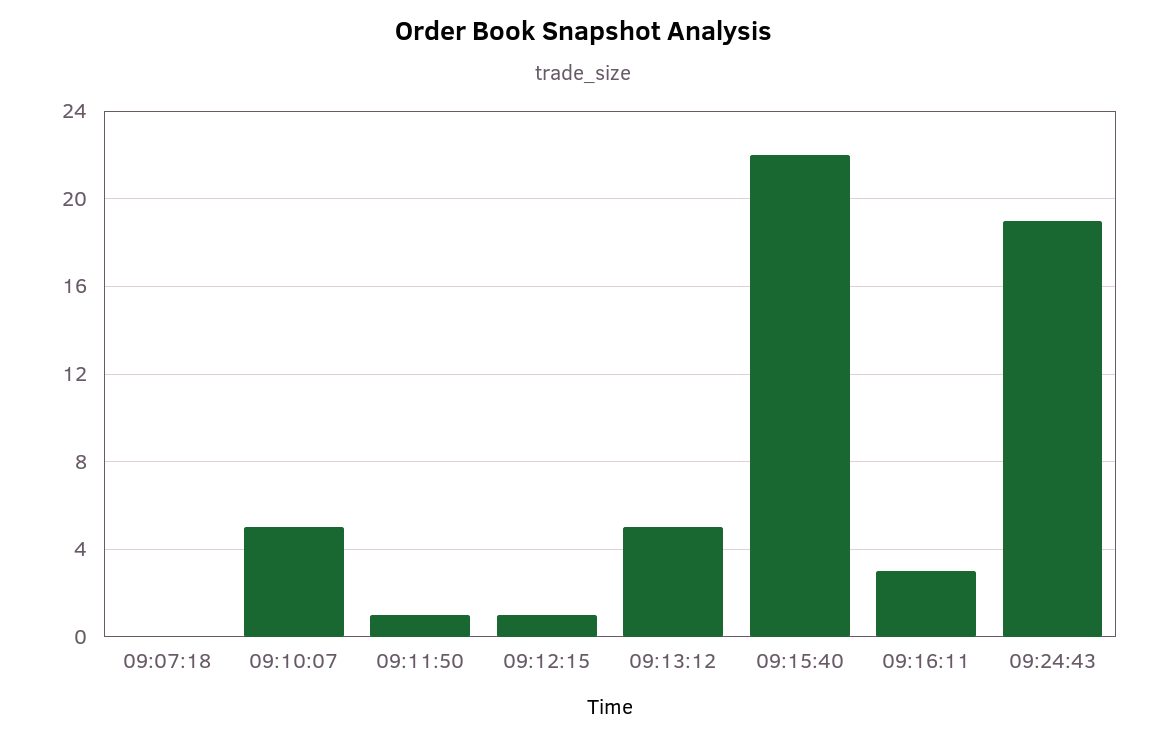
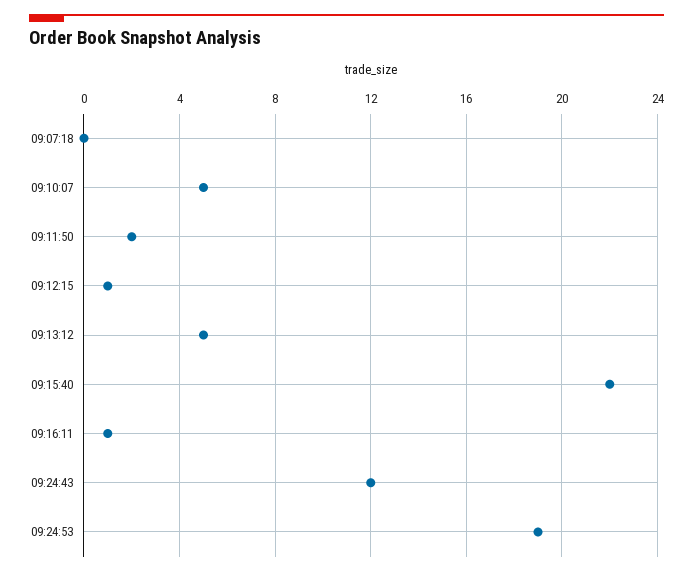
09:11:50: 1 -> 2
09:16:11: 3 -> 1
09:24:43: 19 -> 12
09:24:53: none -> 19

